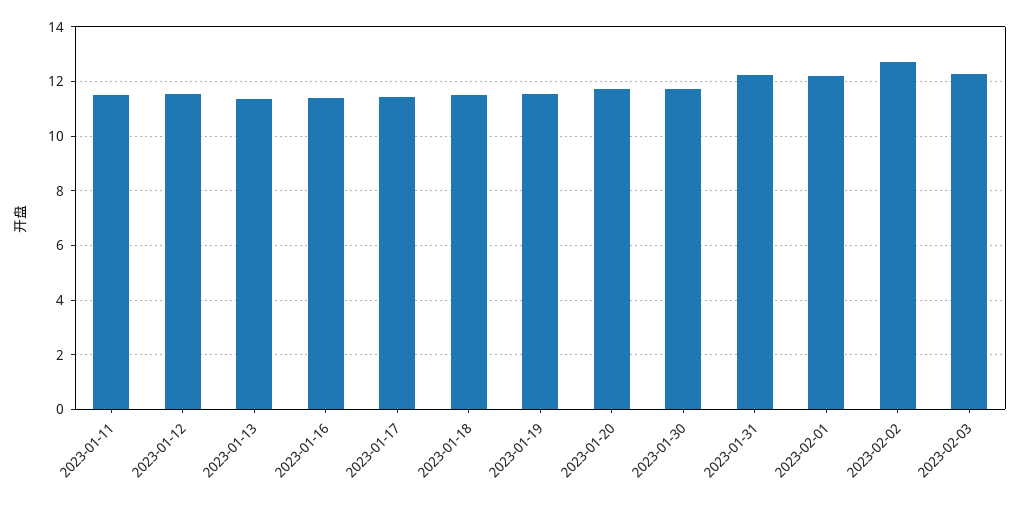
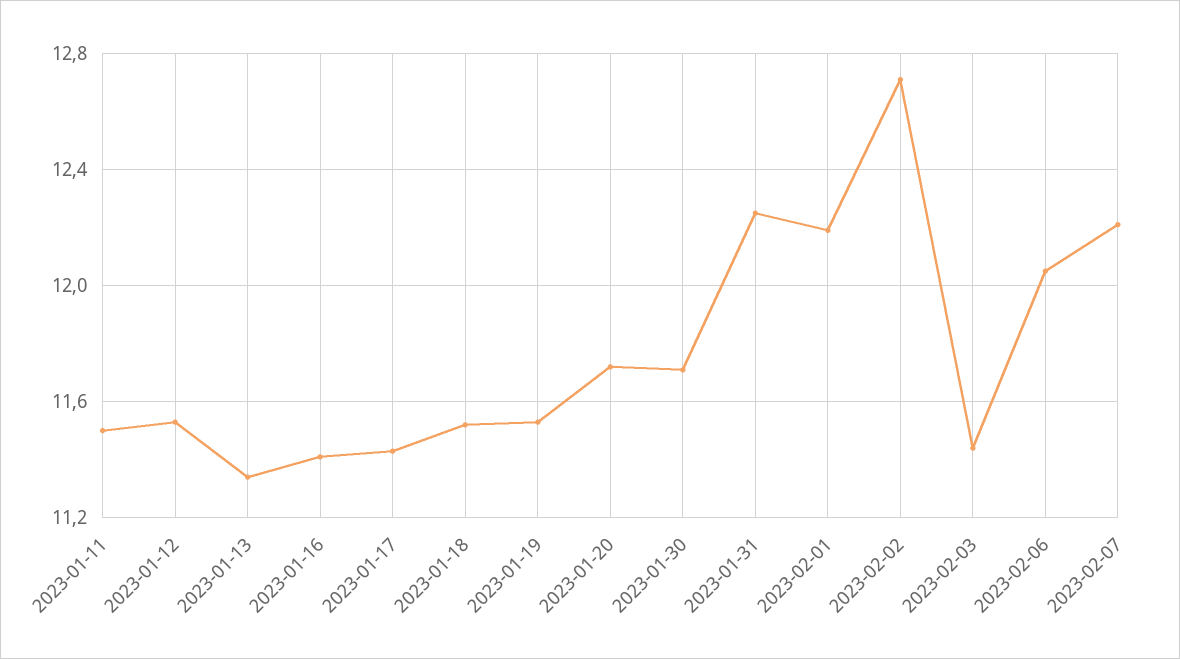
2023-02-03: 12.25 -> 11.45
2023-02-06: none -> 12.05
2023-02-07: none -> 12.2

